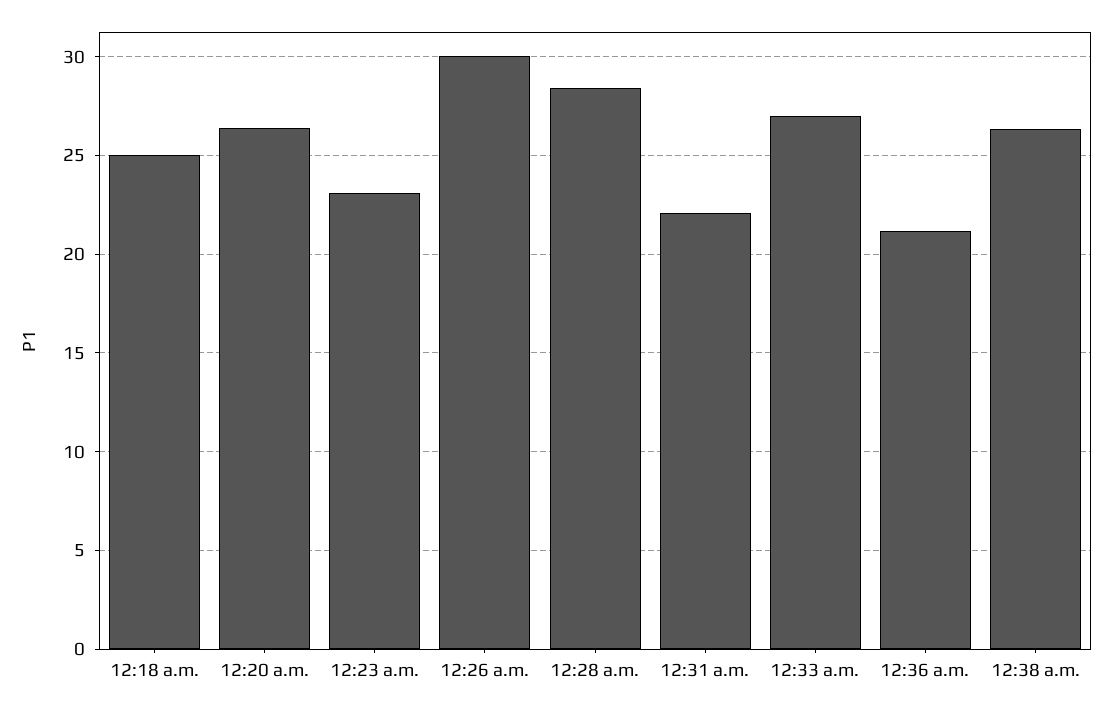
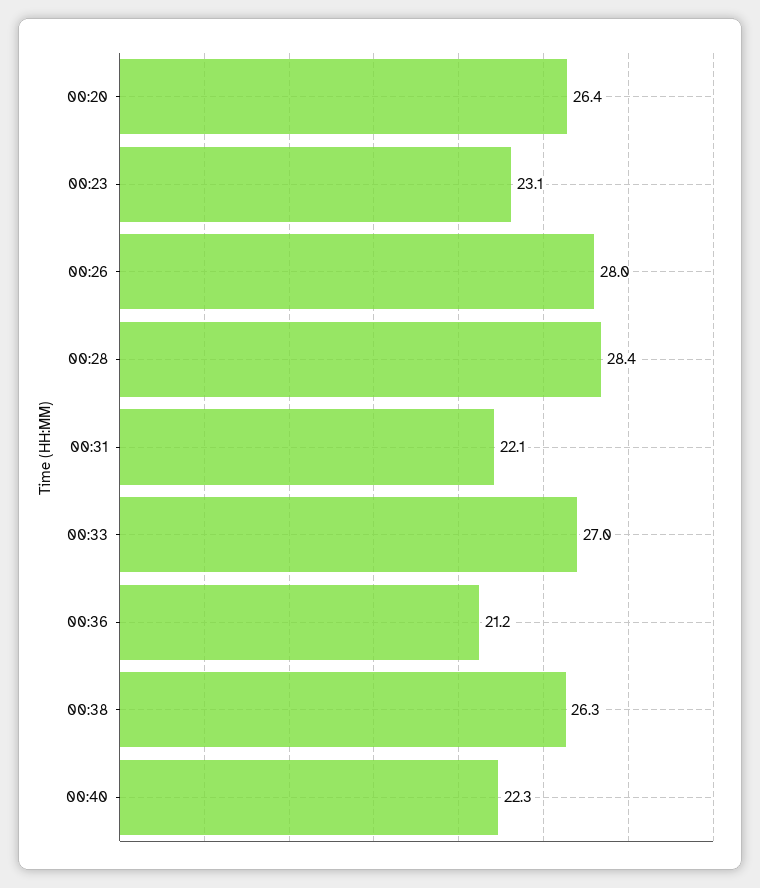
12:18 a.m.: 25 -> none
12:26 a.m.: 30 -> 28
00:40: none -> 22.3

